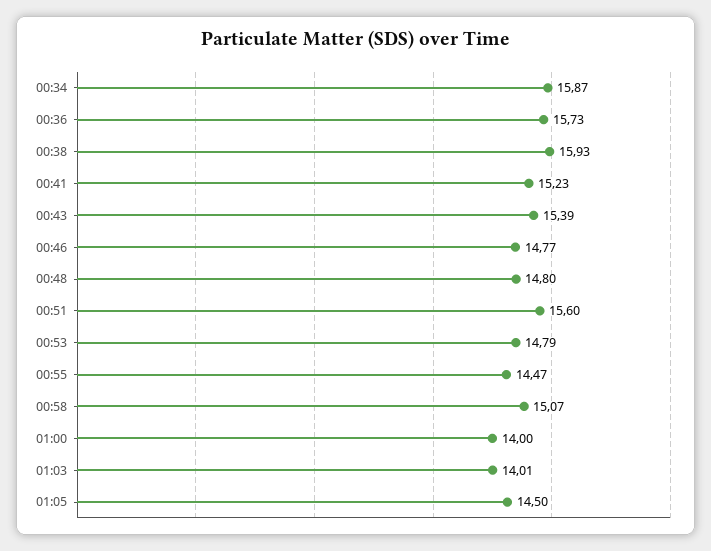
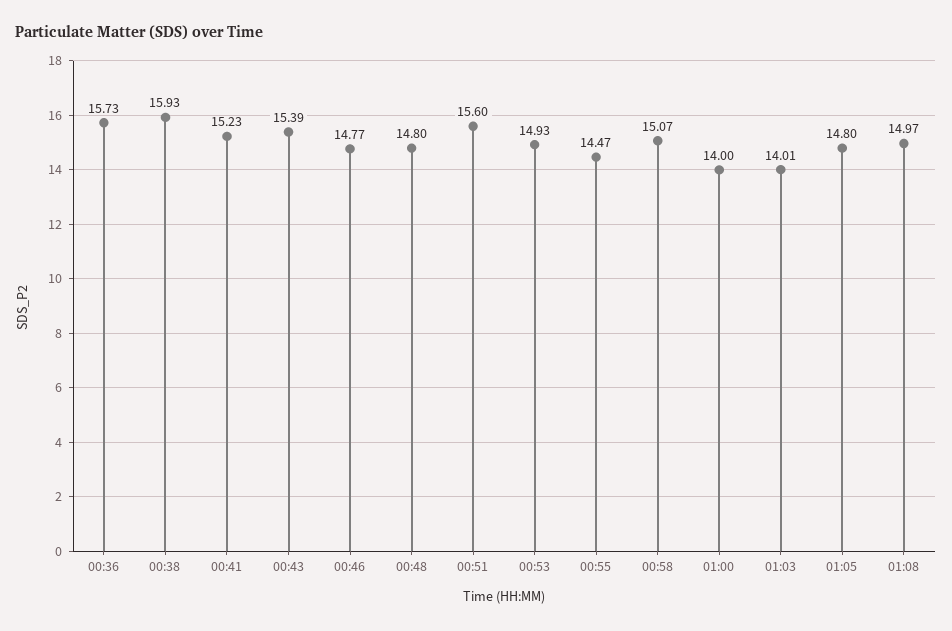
00:34: 15.87 -> none
00:53: 14.79 -> 14.93
01:05: 14.5 -> 14.8
01:08: none -> 14.97

